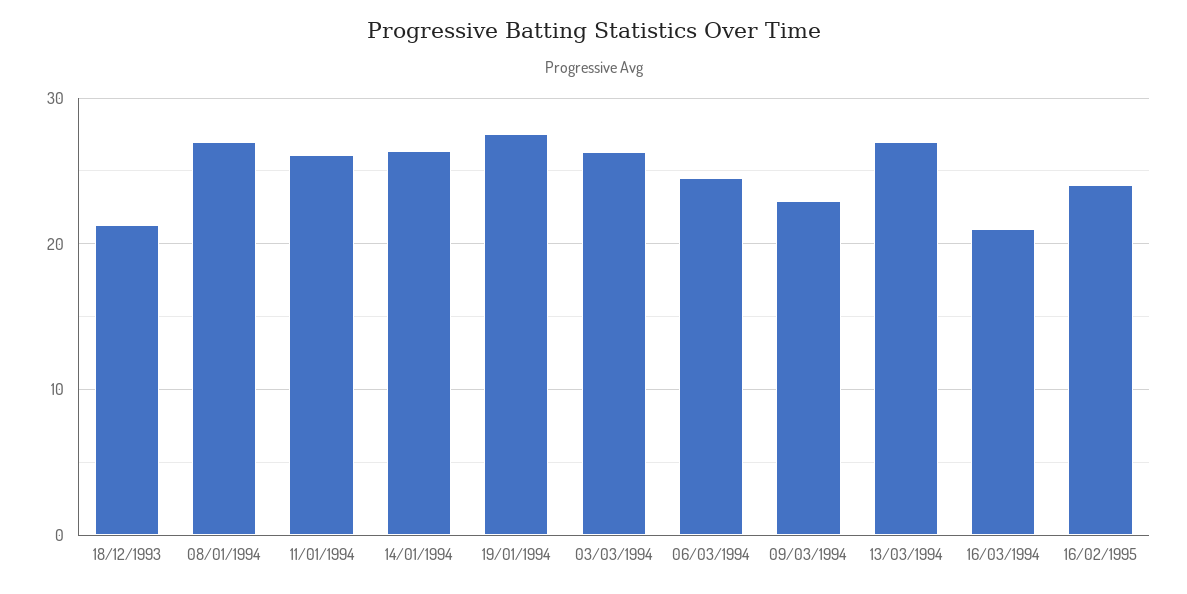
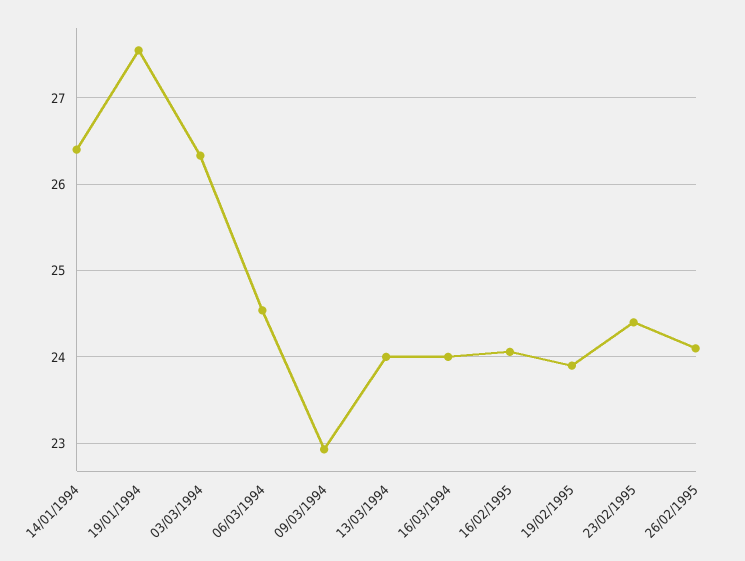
18/12/1993: 21 -> none
08/01/1994: 27 -> none
11/01/1994: 26 -> none
13/03/1994: 27 -> 24
16/03/1994: 21 -> 24
19/02/1995: none -> 23.9
23/02/1995: none -> 24.4
26/02/1995: none -> 24.1

